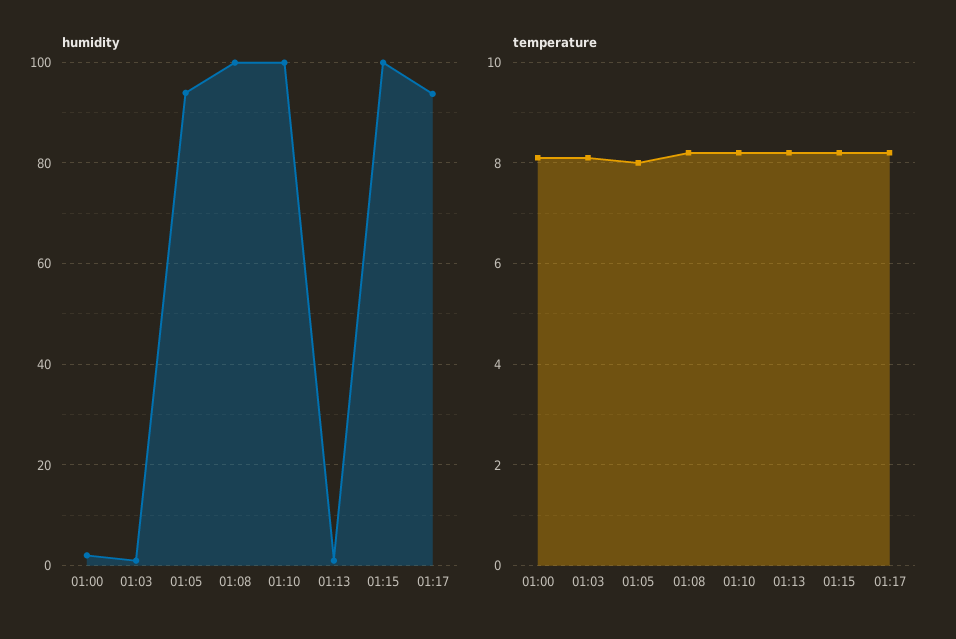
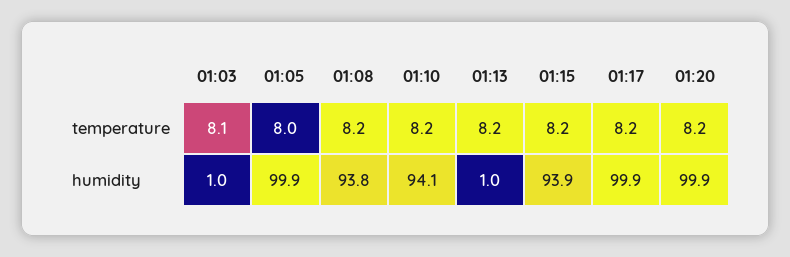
humidity, 01:00: 2 -> none
humidity, 01:05: 94 -> 99.9
humidity, 01:08: 100 -> 93.8
humidity, 01:10: 100 -> 94.1
humidity, 01:15: 100 -> 93.9
humidity, 01:17: 94 -> 99.9
temperature, 01:00: 8 -> none
temperature, 01:20: none -> 8.2
humidity, 01:20: none -> 99.9

